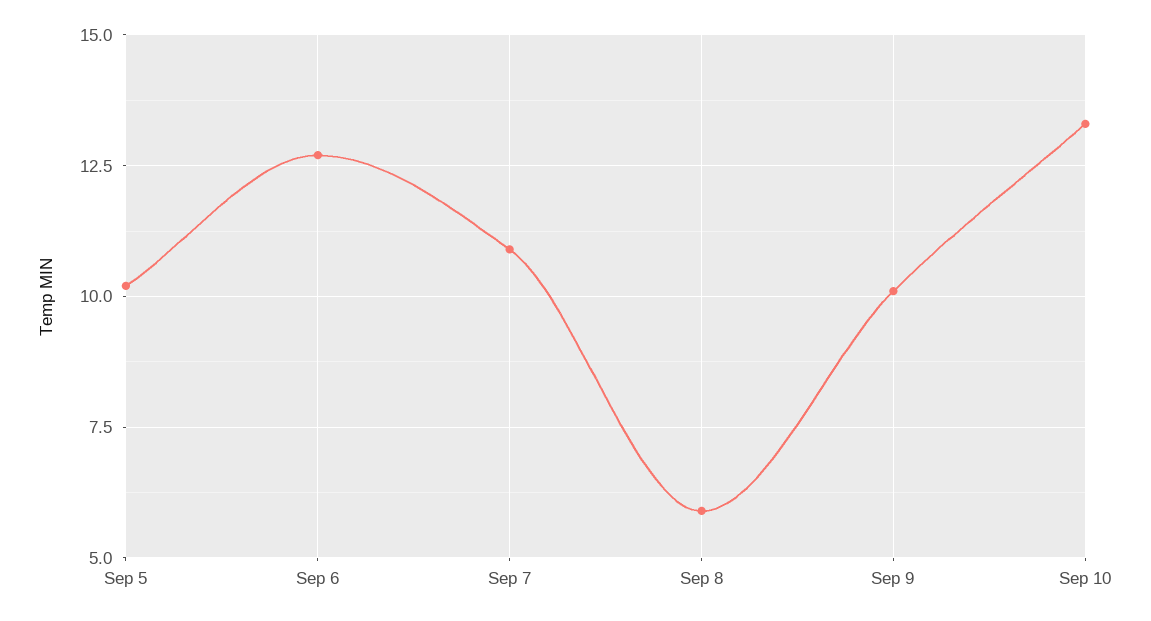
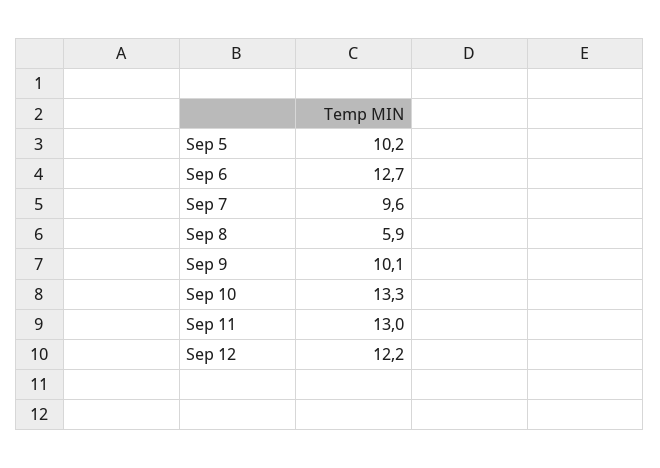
Sep 7: 11 -> 9.6
Sep 11: none -> 13
Sep 12: none -> 12.2

